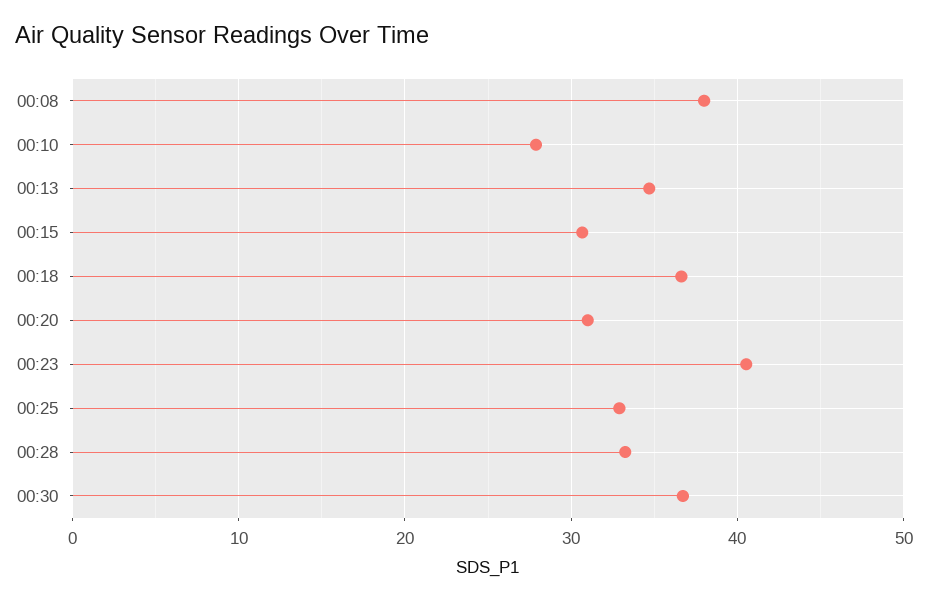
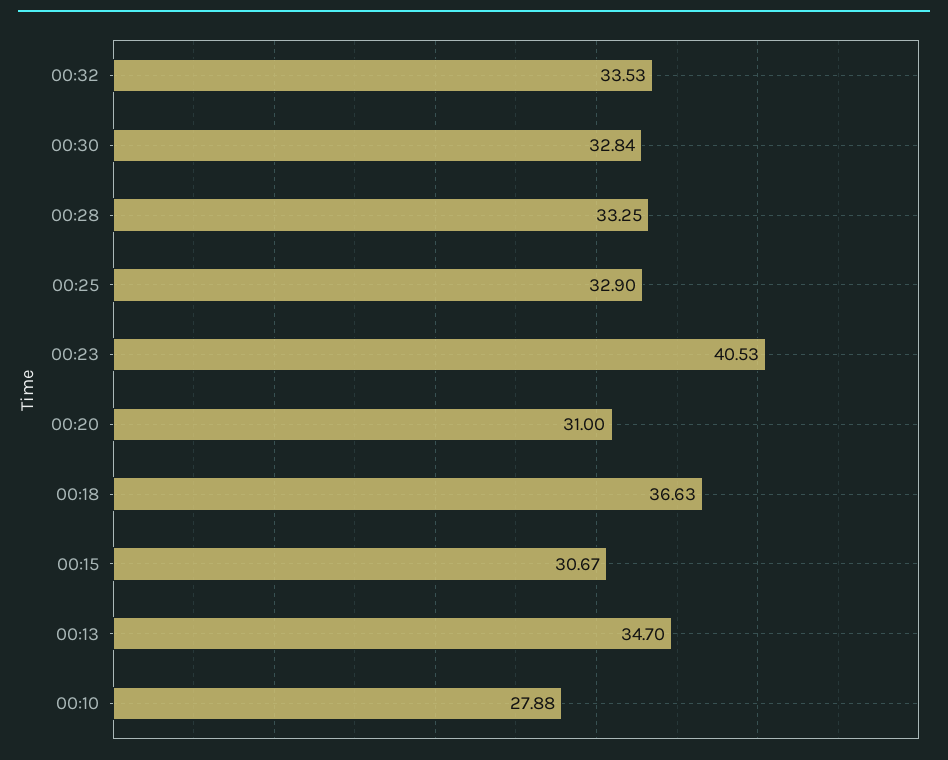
00:08: 38 -> none
00:30: 37 -> 32.84
00:32: none -> 33.53

